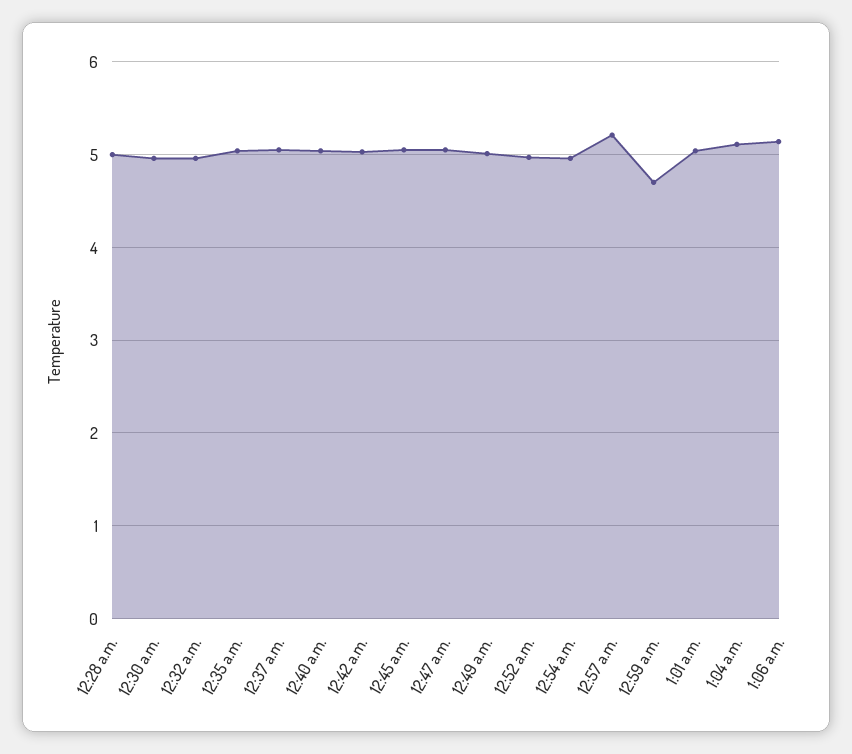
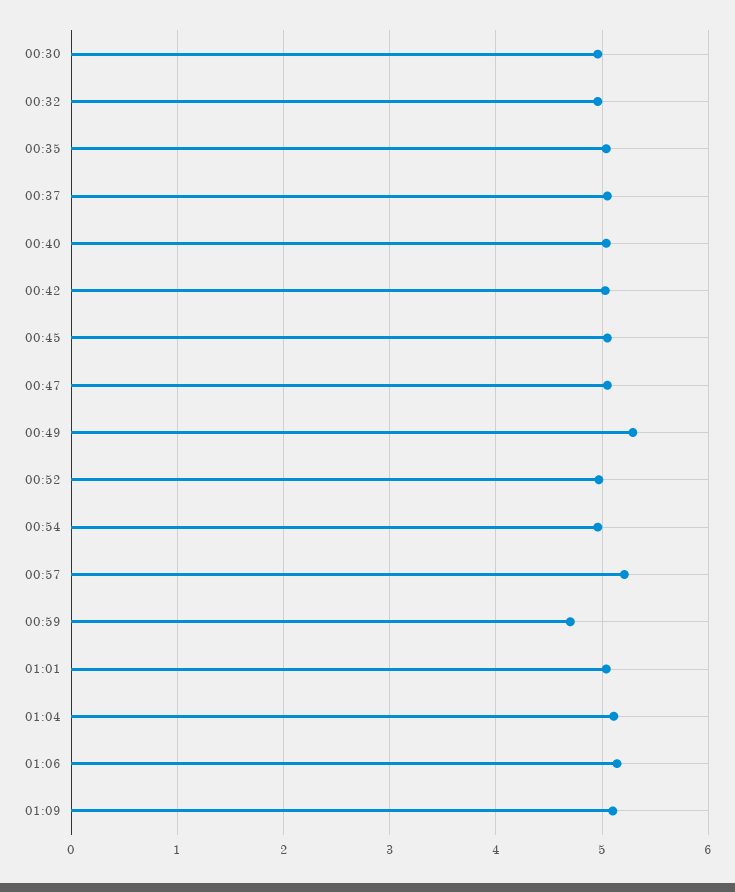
12:28 a.m.: 5 -> none
12:49 a.m.: 5 -> 5.3
01:09: none -> 5.1

